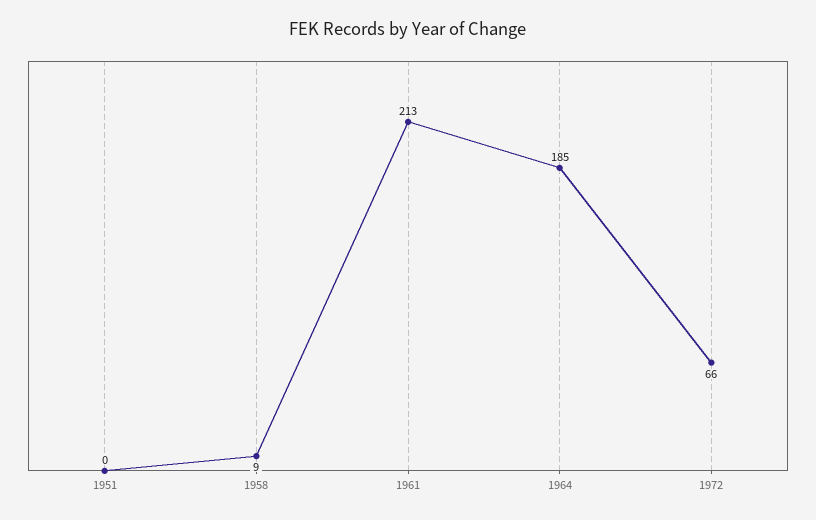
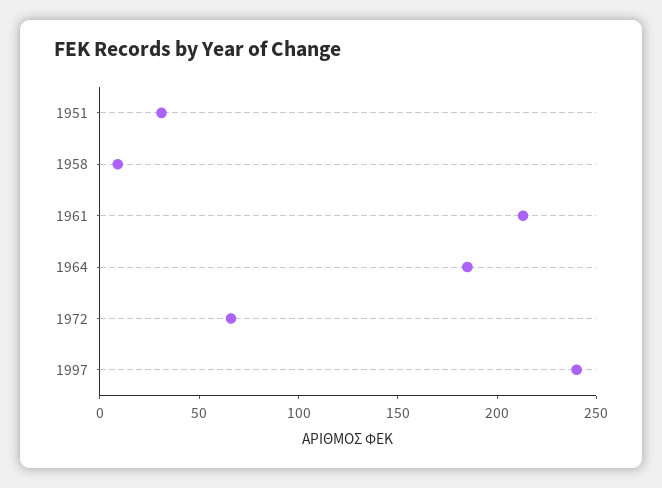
1951: 0 -> 30
1997: none -> 240

